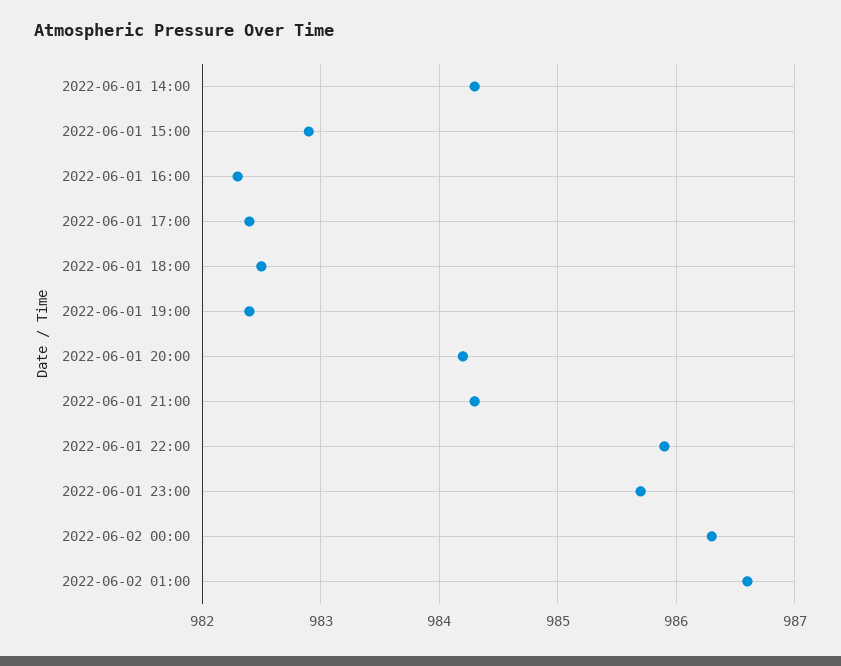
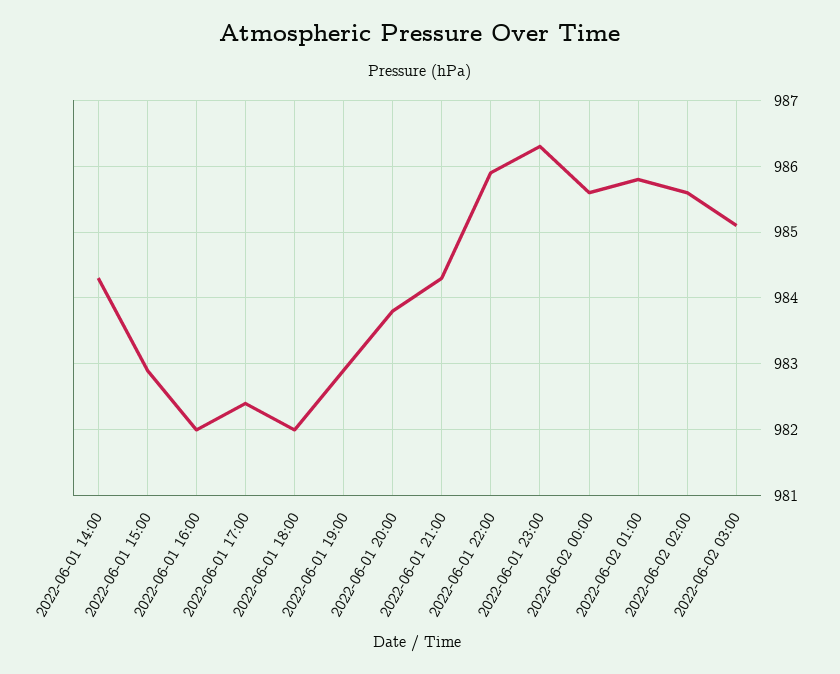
2022-06-01 16:00: 982.3 -> 982
2022-06-01 18:00: 982.5 -> 982
2022-06-01 19:00: 982.4 -> 982.9
2022-06-01 20:00: 984.2 -> 983.8
2022-06-01 23:00: 985.7 -> 986.3
2022-06-02 00:00: 986.3 -> 985.6
2022-06-02 01:00: 986.6 -> 985.8
2022-06-02 02:00: none -> 985.6
2022-06-02 03:00: none -> 985.1

